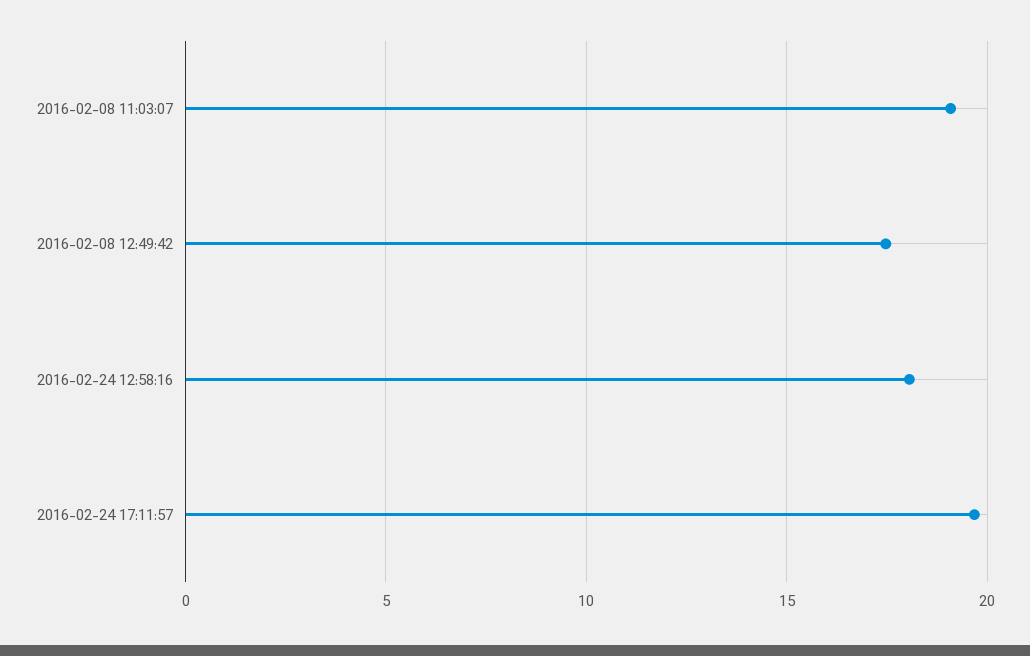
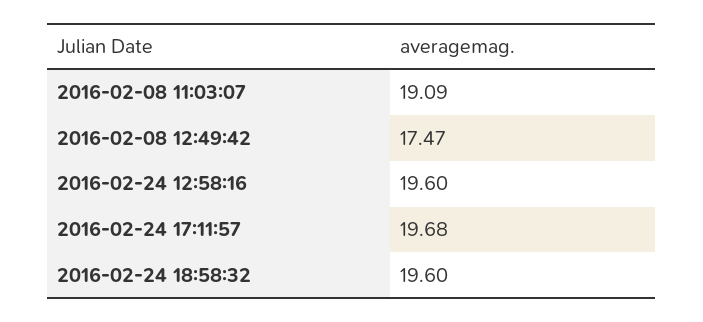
2016-02-24 12:58:16: 18 -> 19.6
2016-02-24 18:58:32: none -> 19.6

